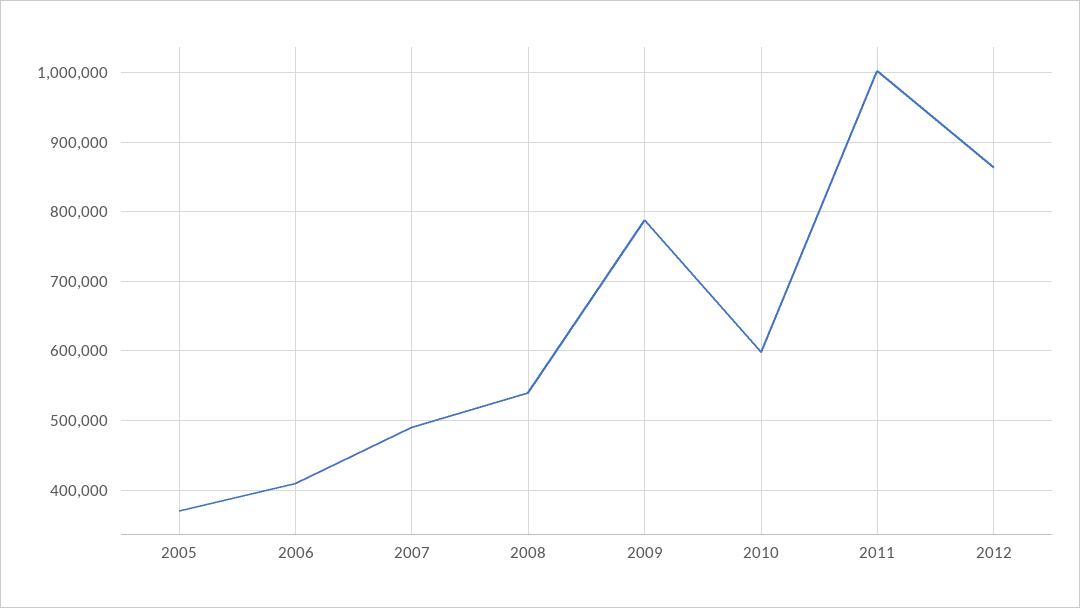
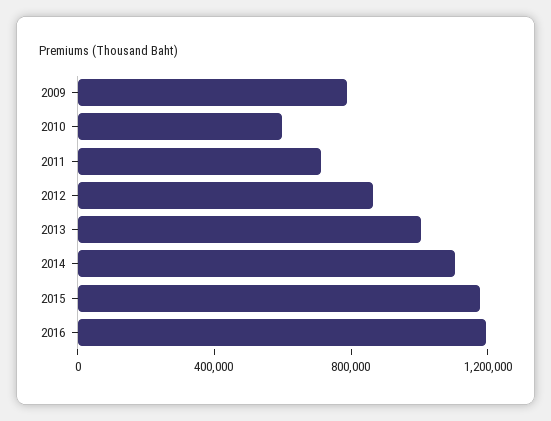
2005: 370000 -> none
2006: 410000 -> none
2007: 490000 -> none
2008: 540000 -> none
2011: 1000000 -> 700000
2013: none -> 1000000
2014: none -> 1100000
2015: none -> 1200000
2016: none -> 1200000

